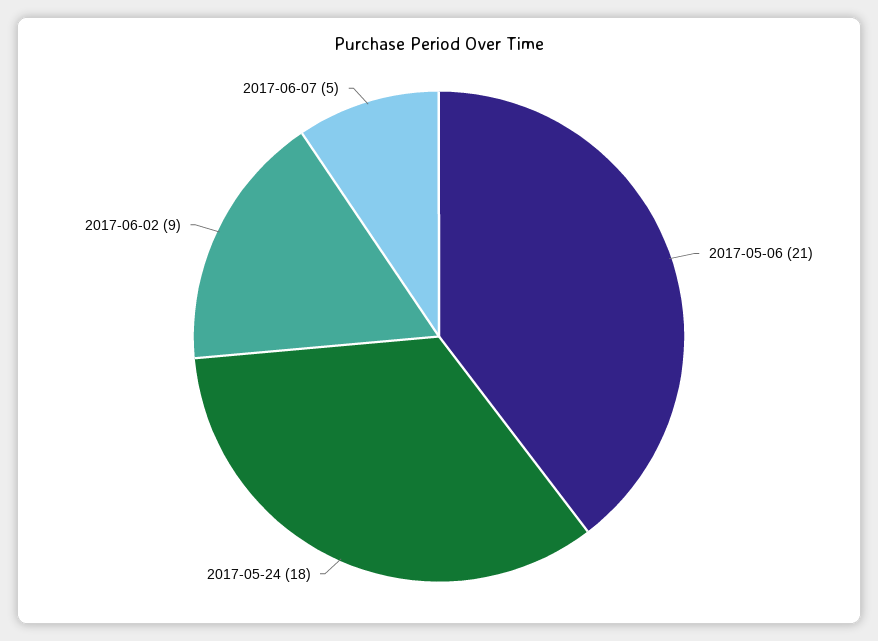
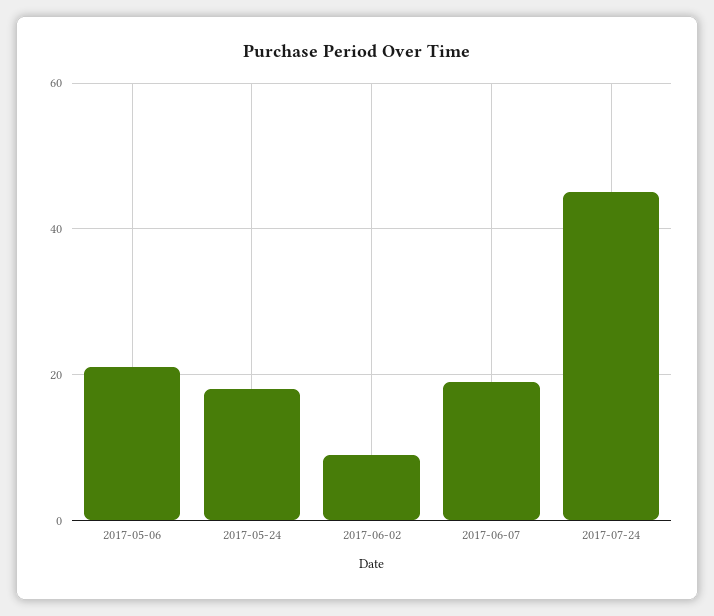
2017-06-07: 5 -> 20
2017-07-24: none -> 45

